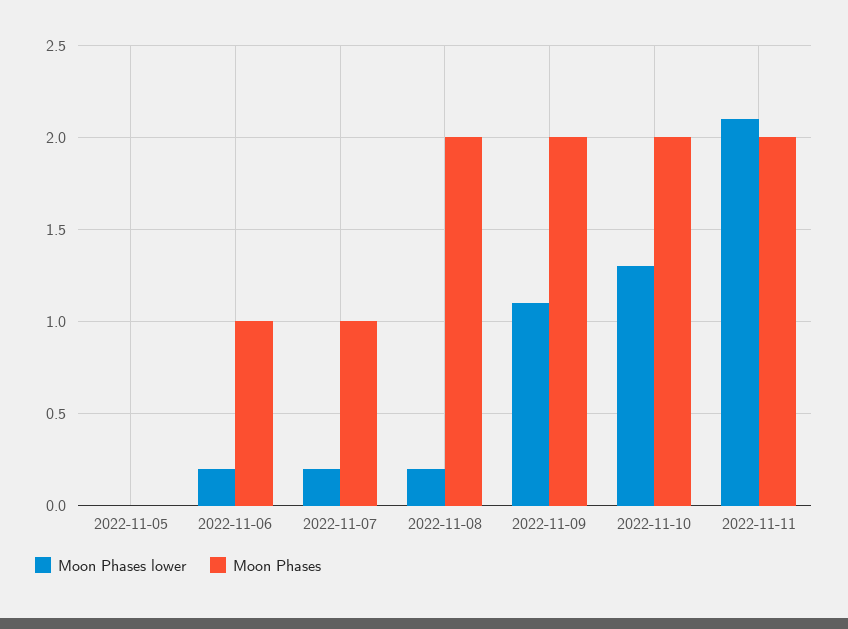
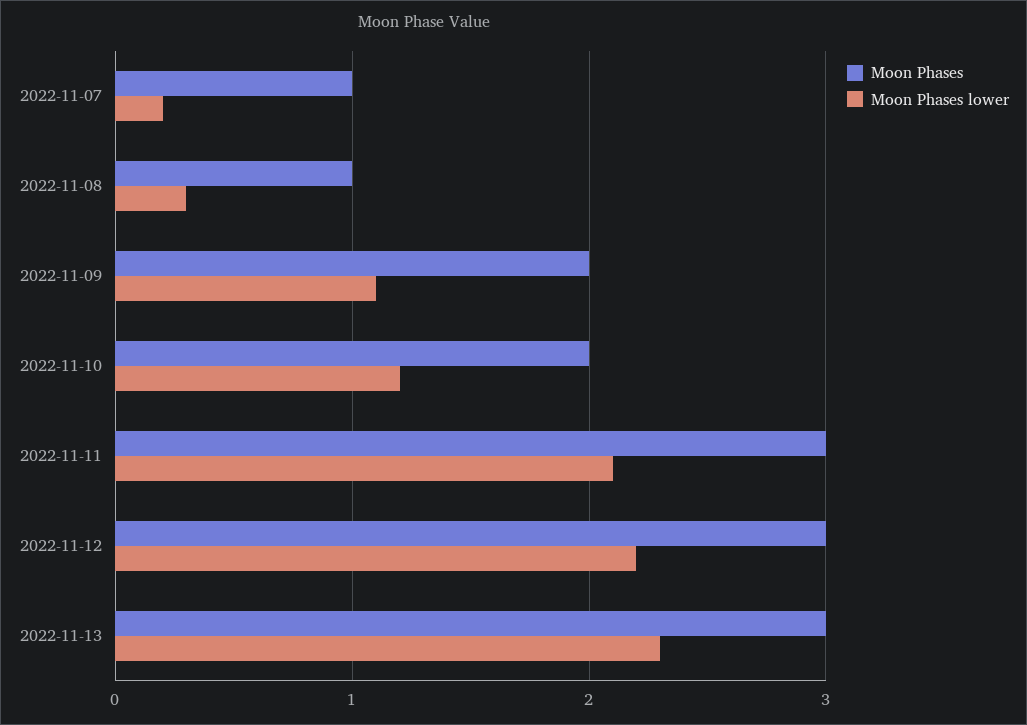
Moon Phases lower, 2022-11-05: 0 -> none
Moon Phases, 2022-11-05: 0 -> none
Moon Phases lower, 2022-11-06: 0.2 -> none
Moon Phases, 2022-11-06: 1 -> none
Moon Phases lower, 2022-11-08: 0.2 -> 0.3
Moon Phases, 2022-11-08: 2 -> 1
Moon Phases lower, 2022-11-10: 1.3 -> 1.2
Moon Phases, 2022-11-11: 2 -> 3
Moon Phases, 2022-11-12: none -> 3
Moon Phases lower, 2022-11-12: none -> 2.2
Moon Phases, 2022-11-13: none -> 3
Moon Phases lower, 2022-11-13: none -> 2.3

